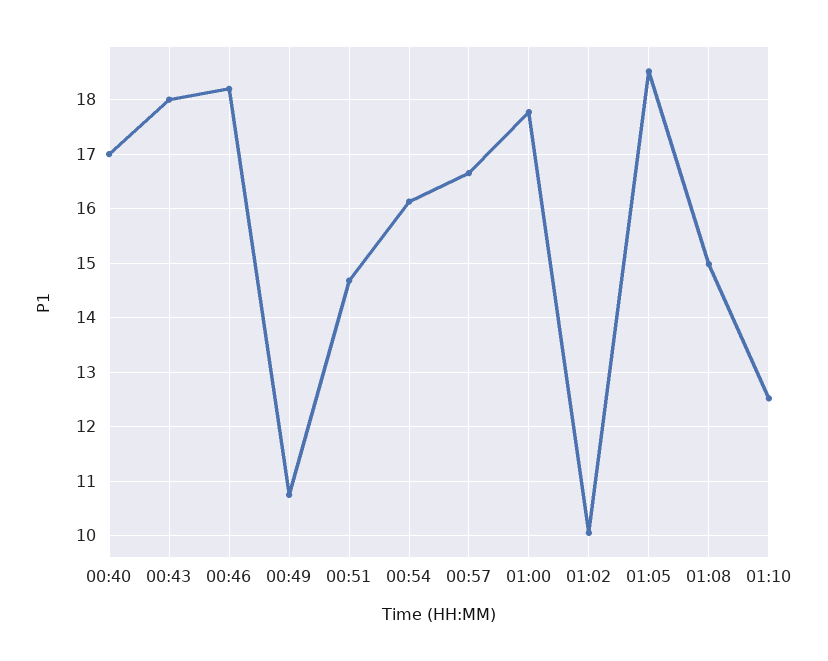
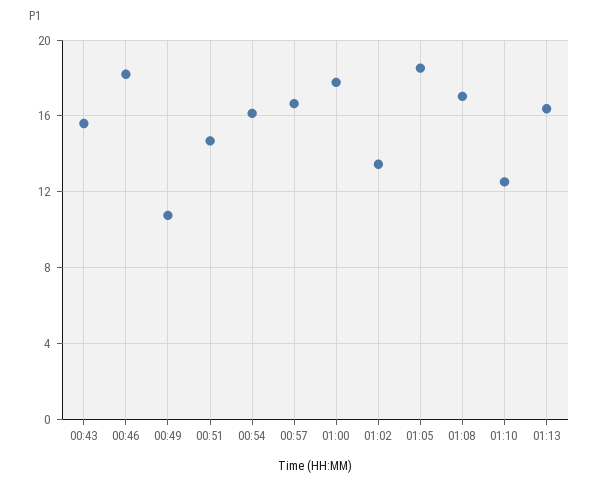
00:40: 17 -> none
00:43: 18 -> 15.5
01:02: 10 -> 13.5
01:08: 15 -> 17
01:13: none -> 16.5

